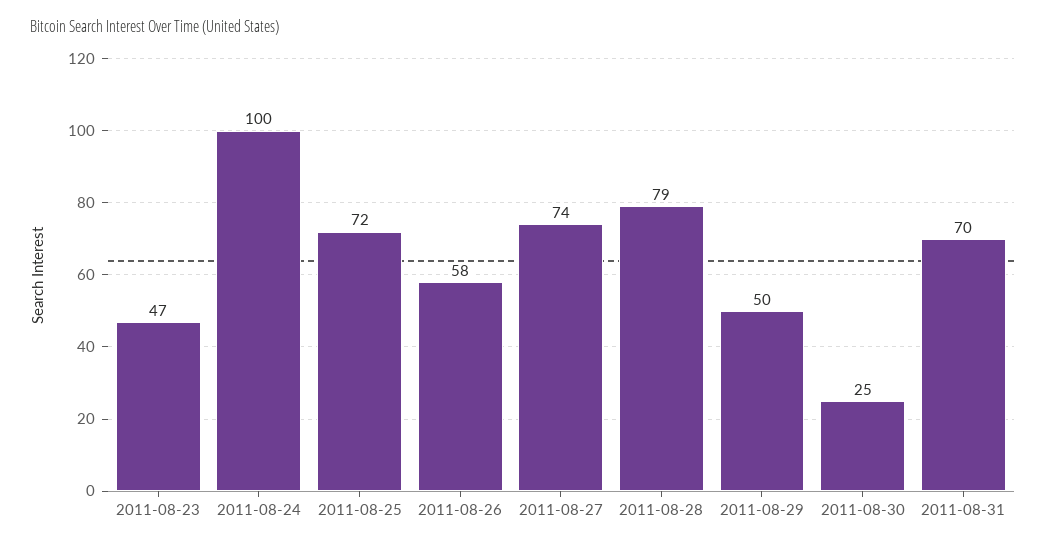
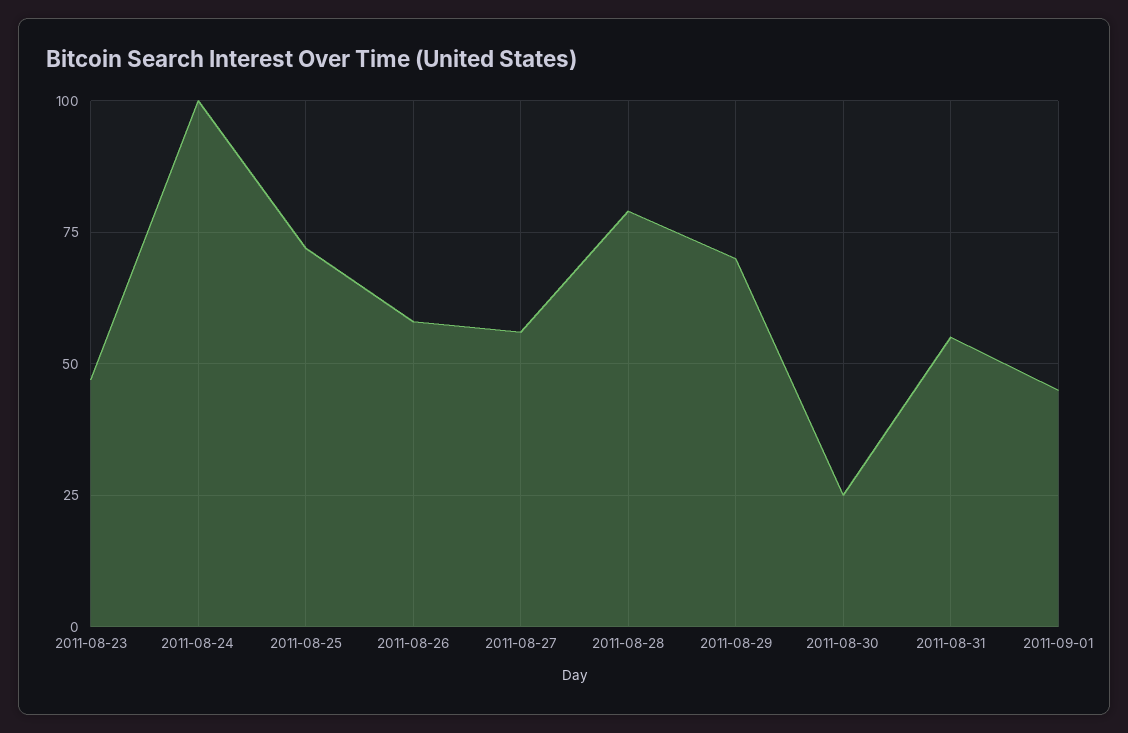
2011-08-27: 74 -> 55
2011-08-29: 50 -> 70
2011-08-31: 70 -> 55
2011-09-01: none -> 45

